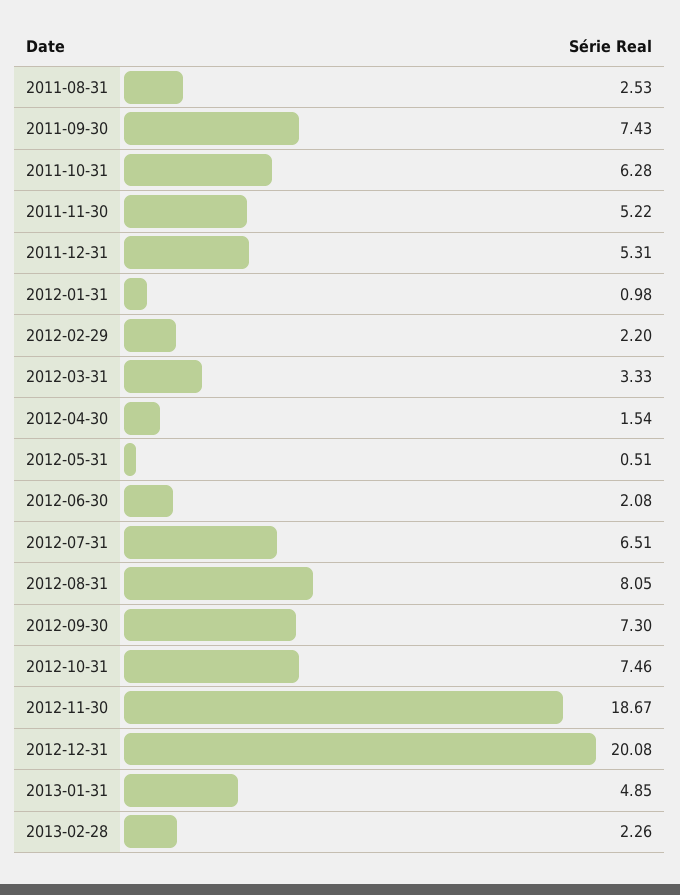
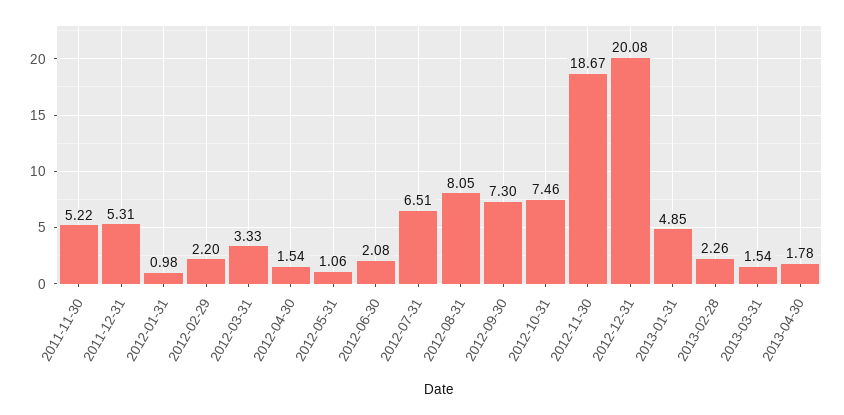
2011-08-31: 2.53 -> none
2011-09-30: 7.43 -> none
2011-10-31: 6.28 -> none
2012-05-31: 0.51 -> 1.06
2013-03-31: none -> 1.54
2013-04-30: none -> 1.78

